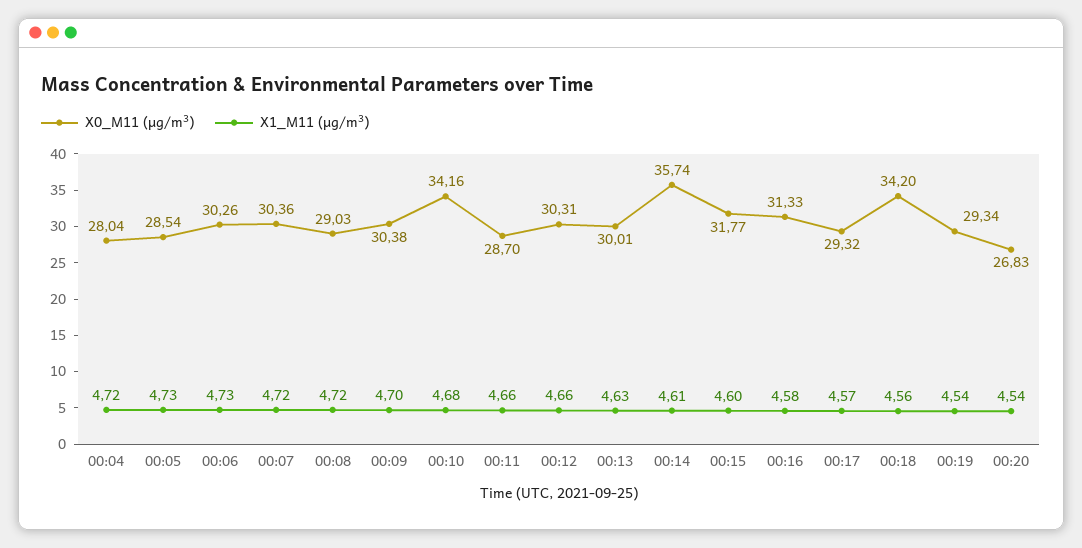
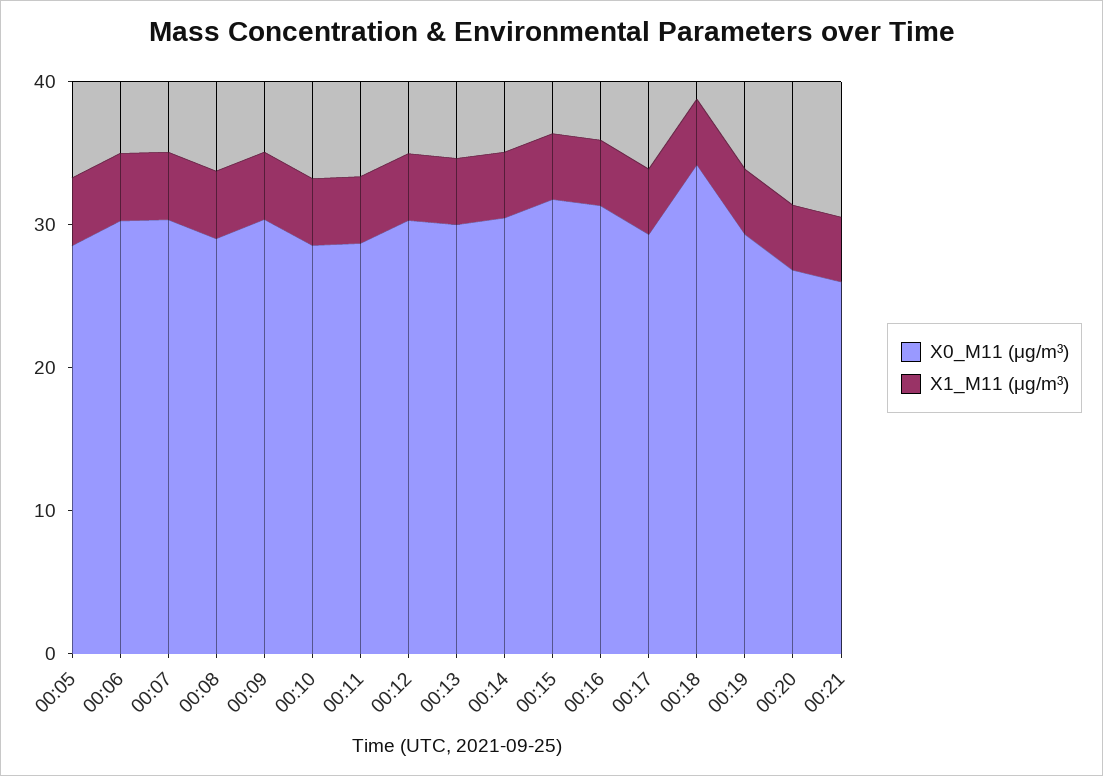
X0_M11 (μg/m³), 00:04: 28.04 -> none
X1_M11 (μg/m³), 00:04: 4.72 -> none
X0_M11 (μg/m³), 00:10: 34.16 -> 28
X0_M11 (μg/m³), 00:14: 35.74 -> 30
X0_M11 (μg/m³), 00:21: none -> 26
X1_M11 (μg/m³), 00:21: none -> 4

